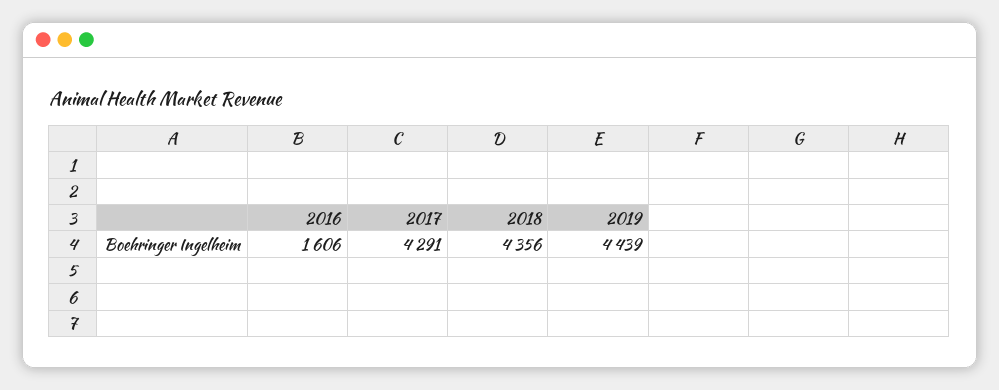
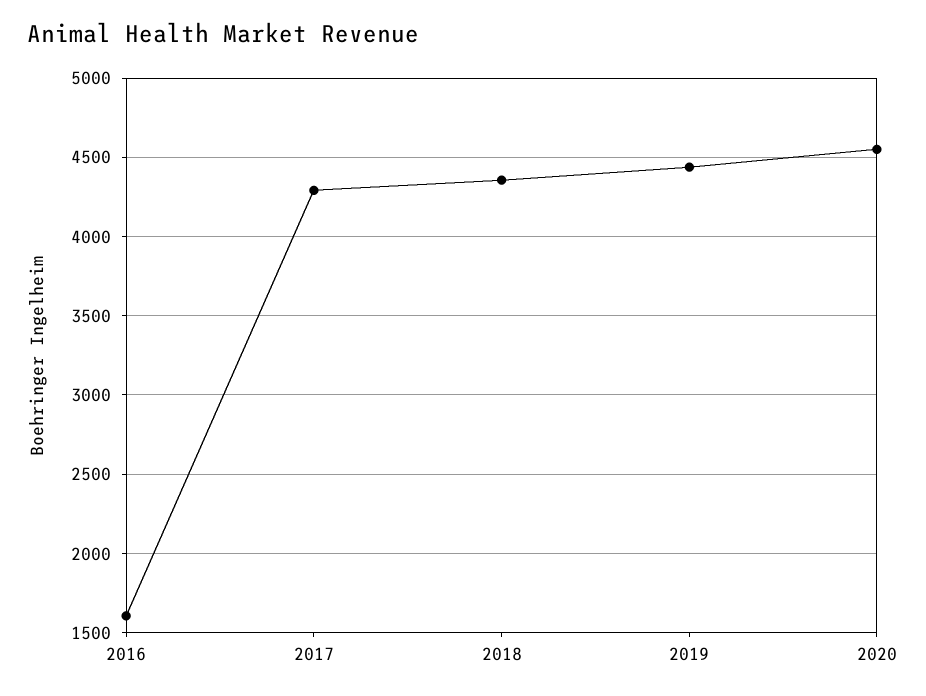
2020: none -> 4550

